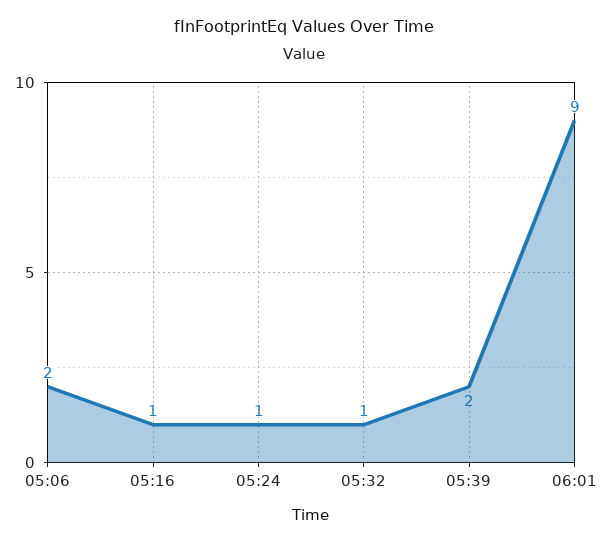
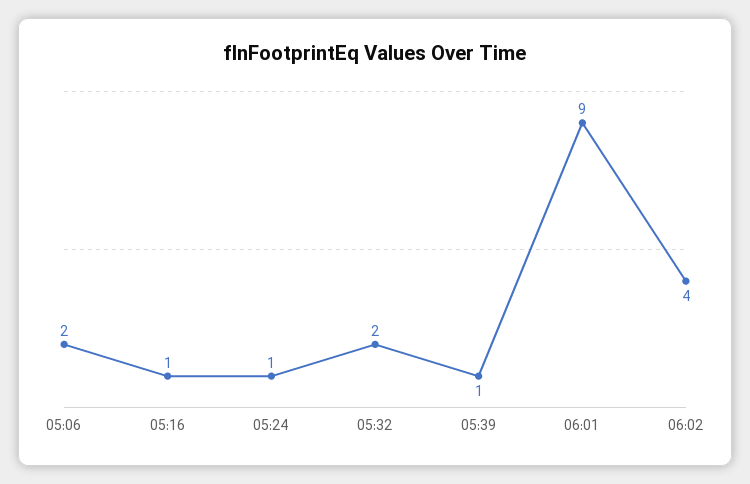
05:32: 1 -> 2
05:39: 2 -> 1
06:02: none -> 4

